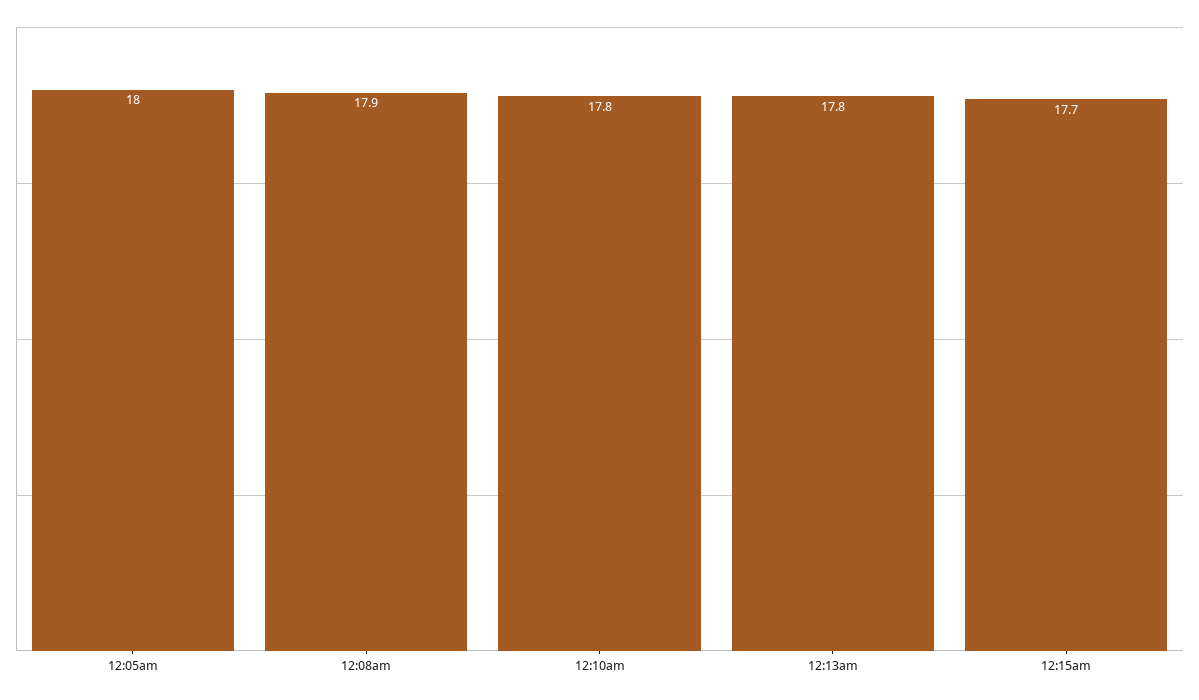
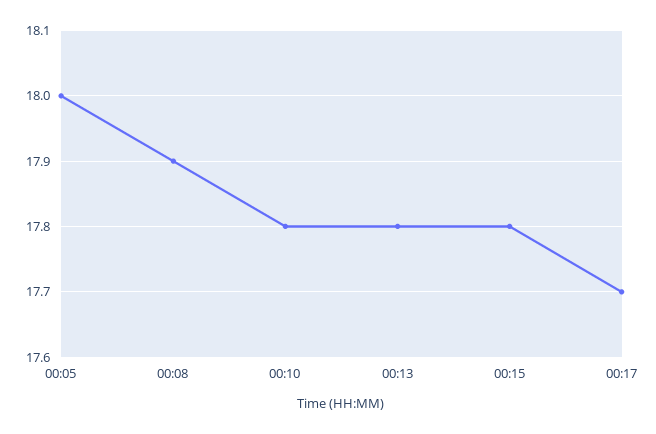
12:15am: 17.7 -> 17.8
00:17: none -> 17.7

